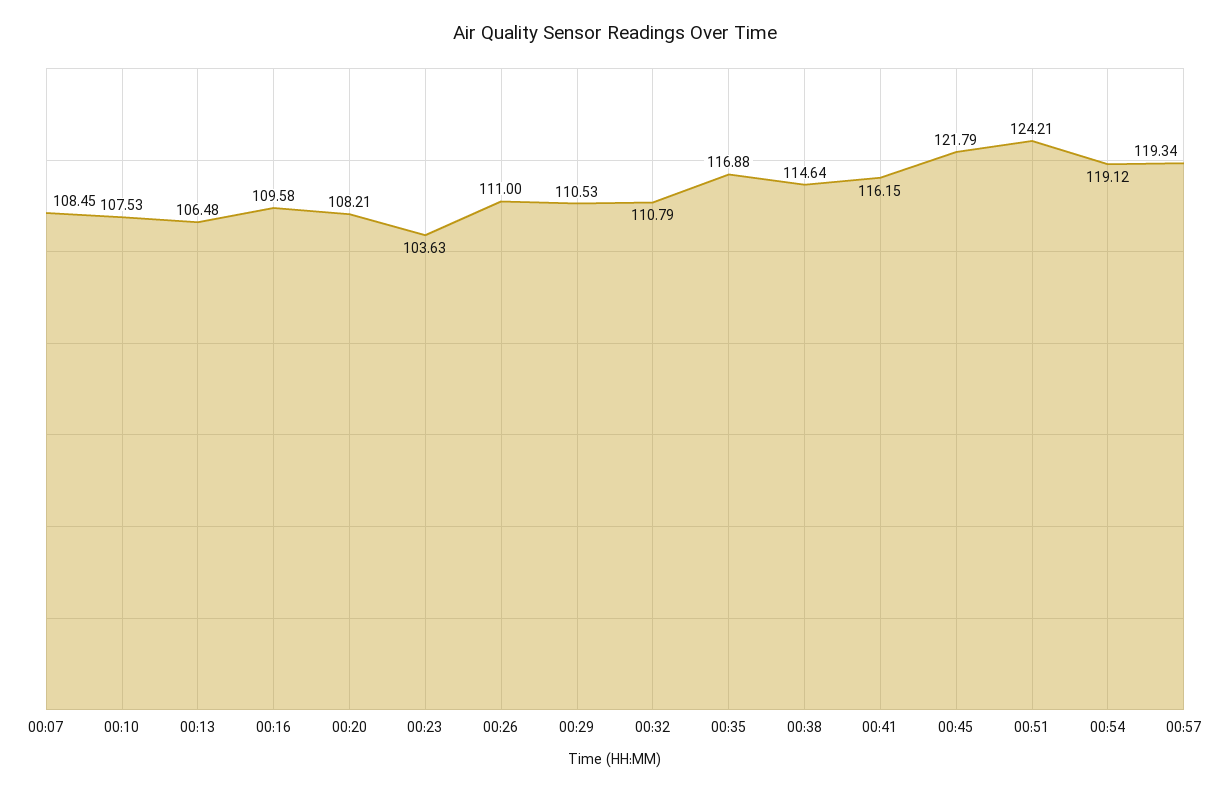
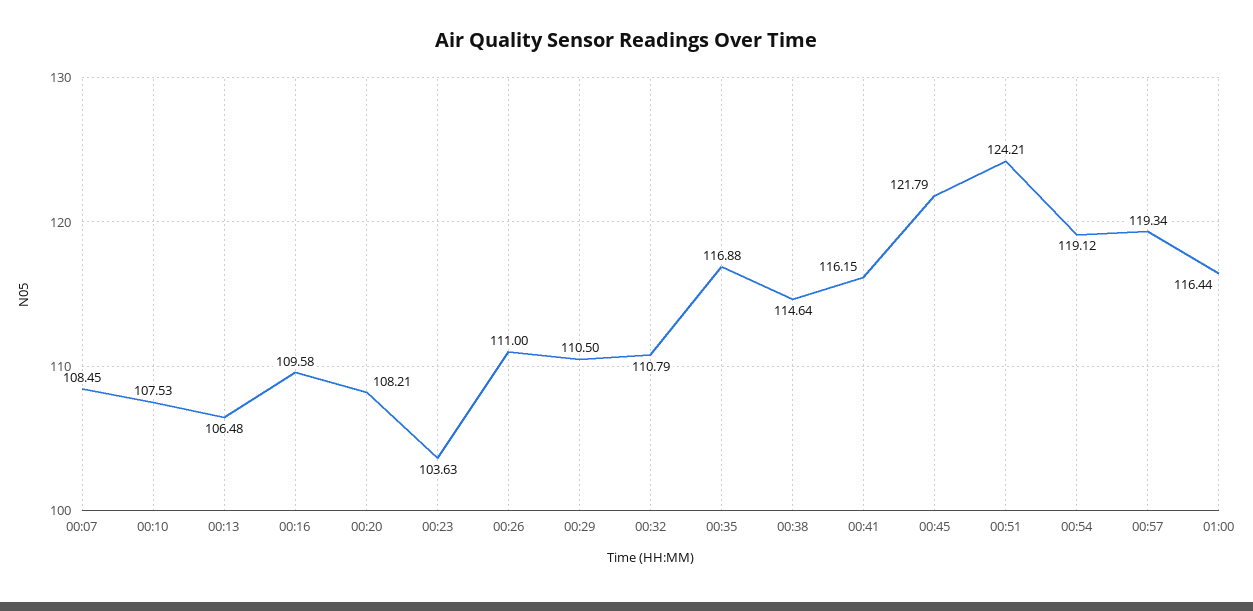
00:29: 110.53 -> 110.5
01:00: none -> 116.44

